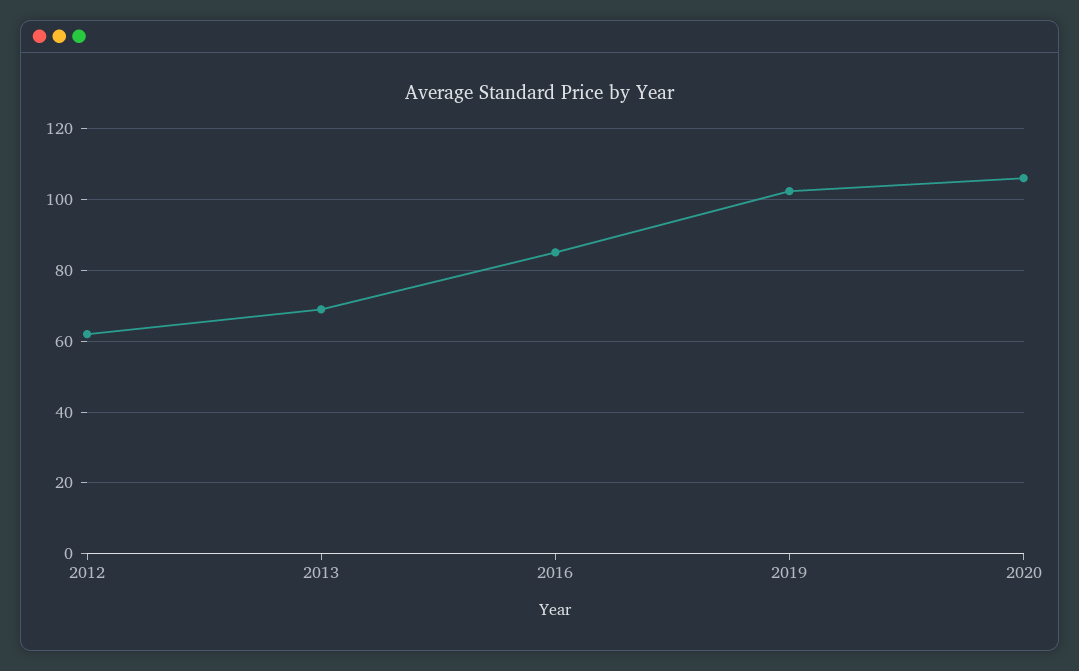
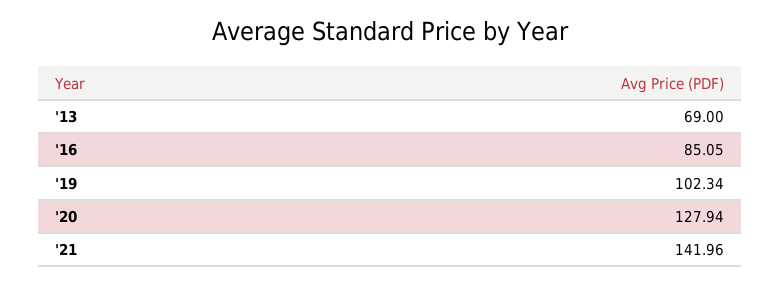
2012: 62 -> none
2020: 106 -> 127.94
'21: none -> 141.96

